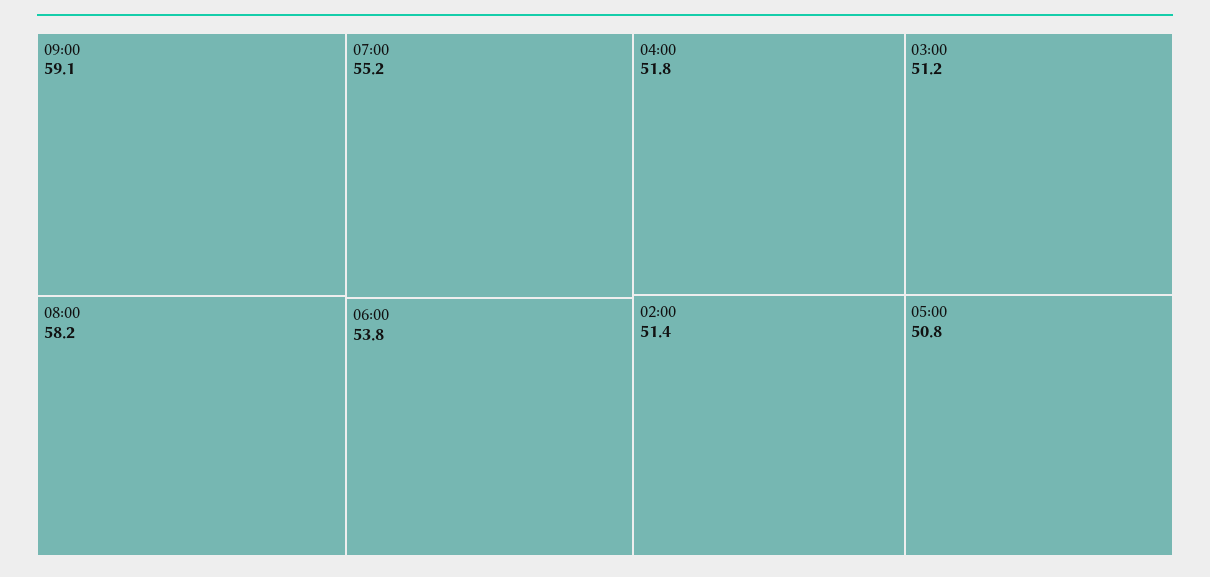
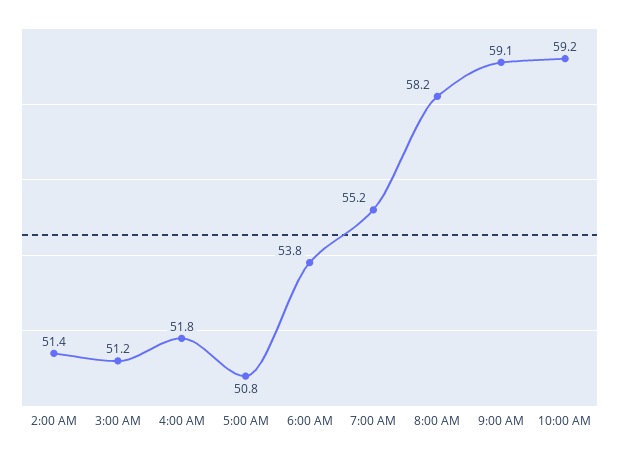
10:00 AM: none -> 59.2

